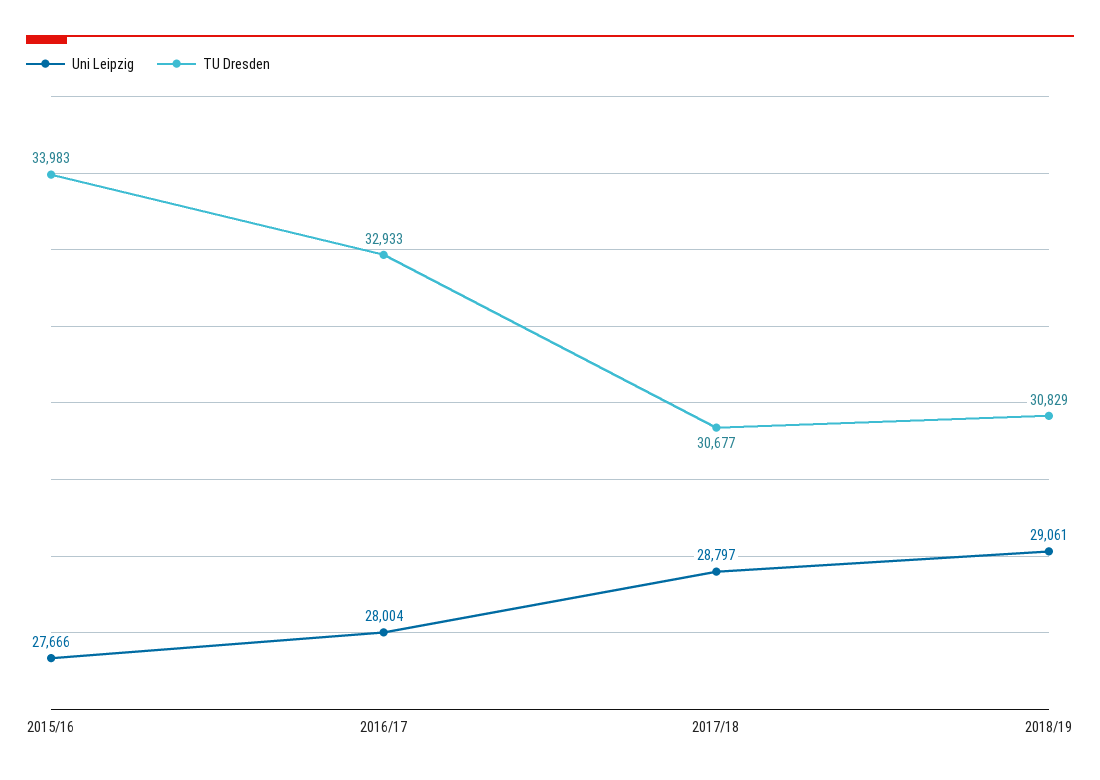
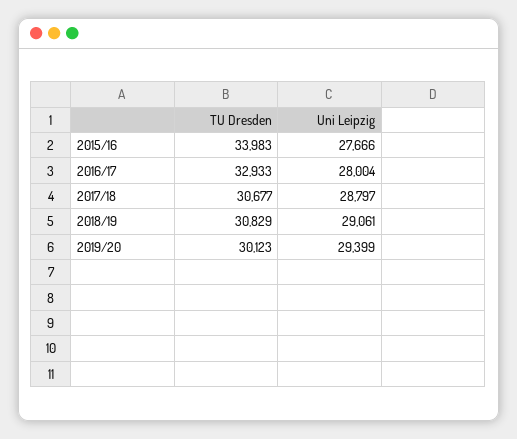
TU Dresden, 2019/20: none -> 30123
Uni Leipzig, 2019/20: none -> 29399

